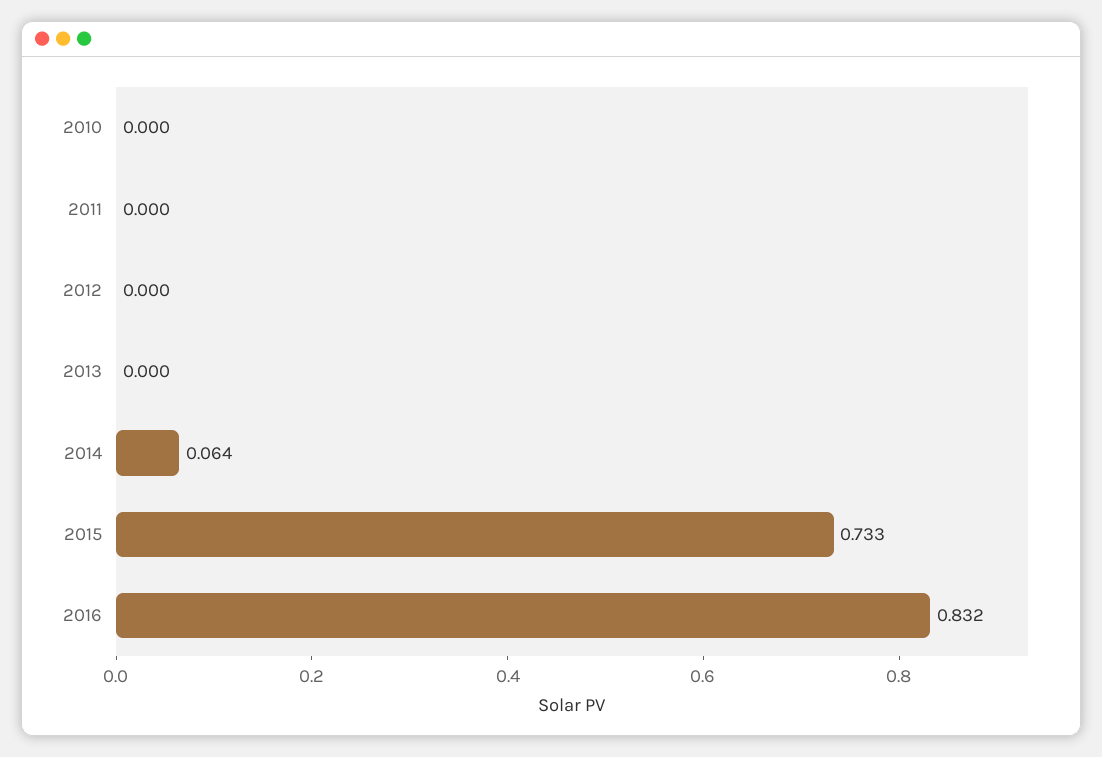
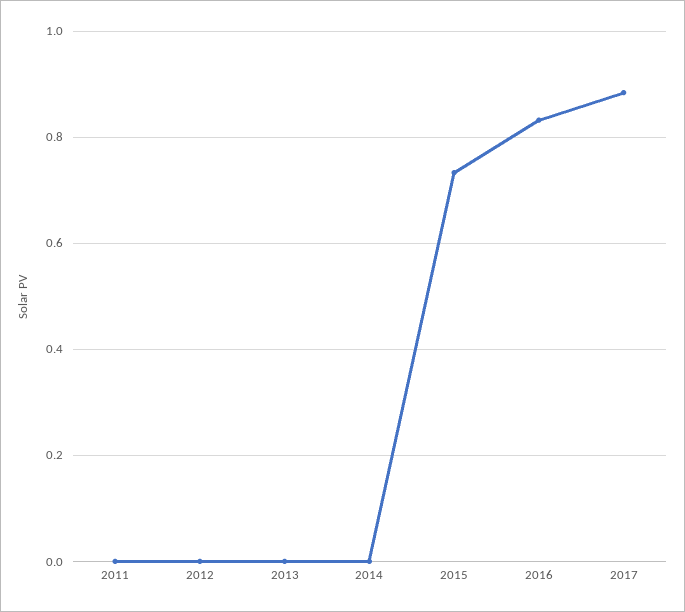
2010: 0 -> none
2014: 0.064 -> 0
2017: none -> 0.88

